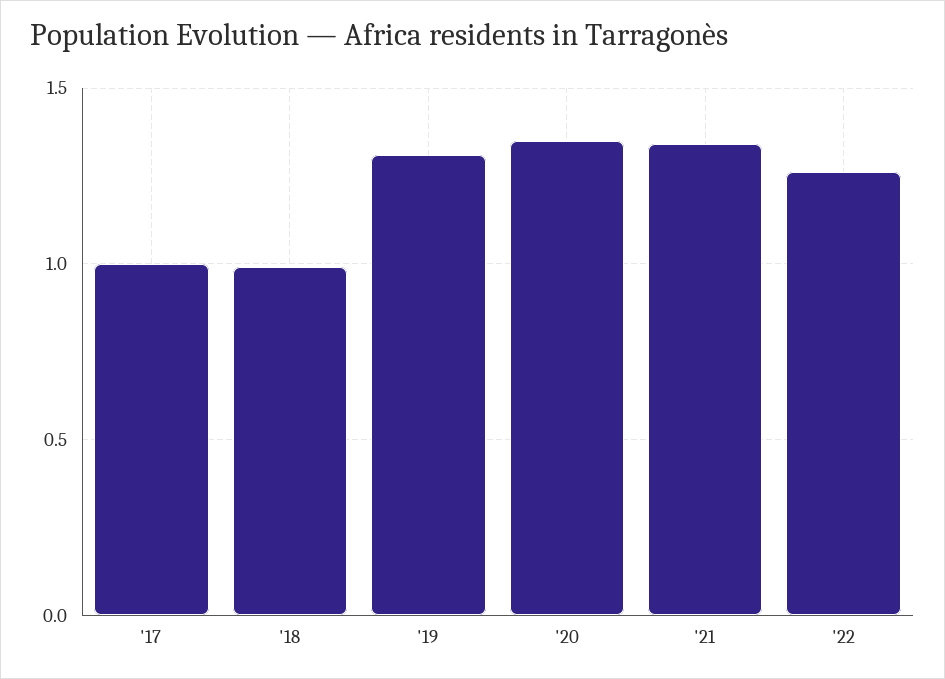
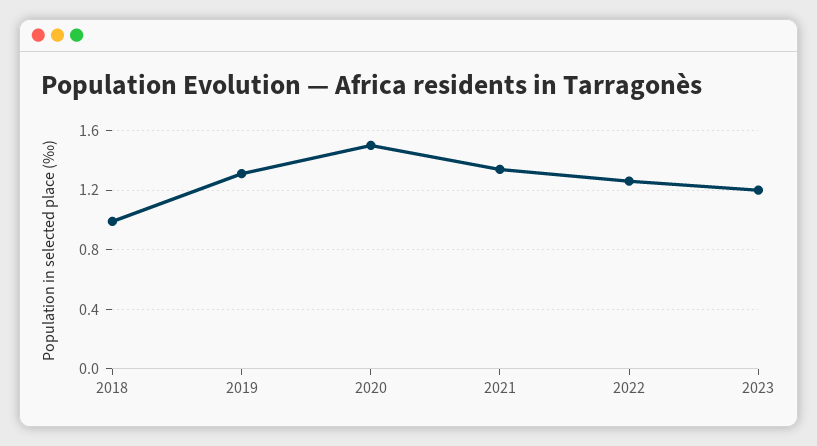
'17: 1 -> none
'20: 1.35 -> 1.5
2023: none -> 1.2

